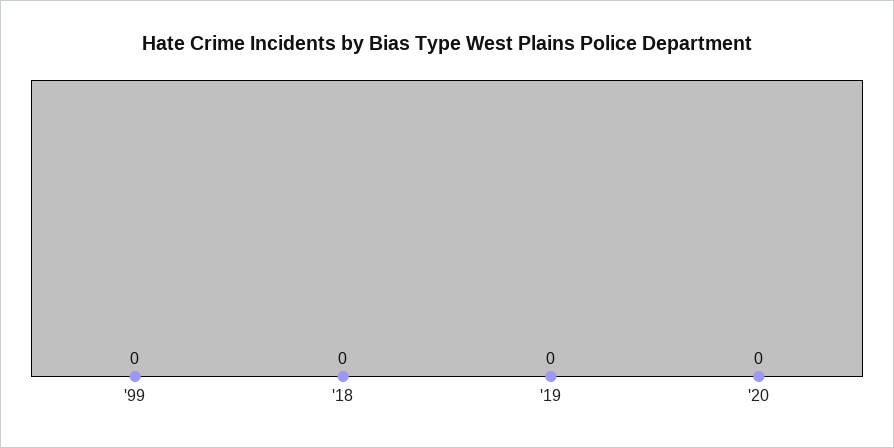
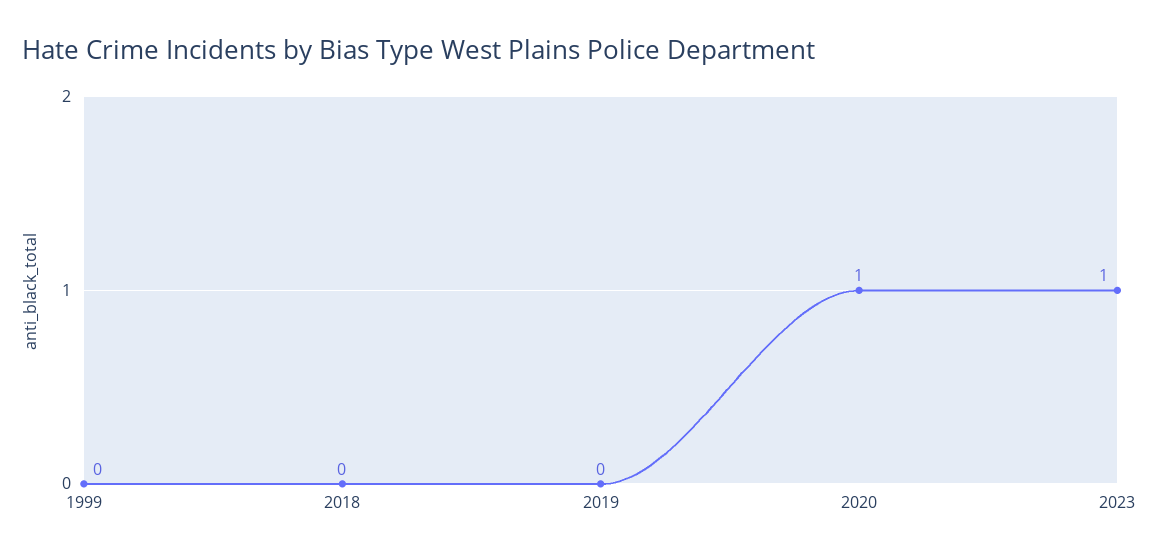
'20: 0 -> 1
2023: none -> 1

